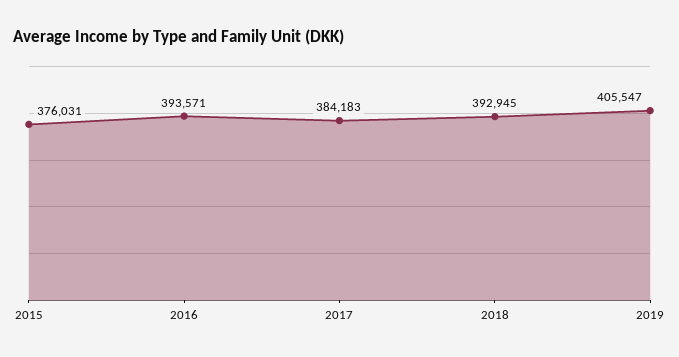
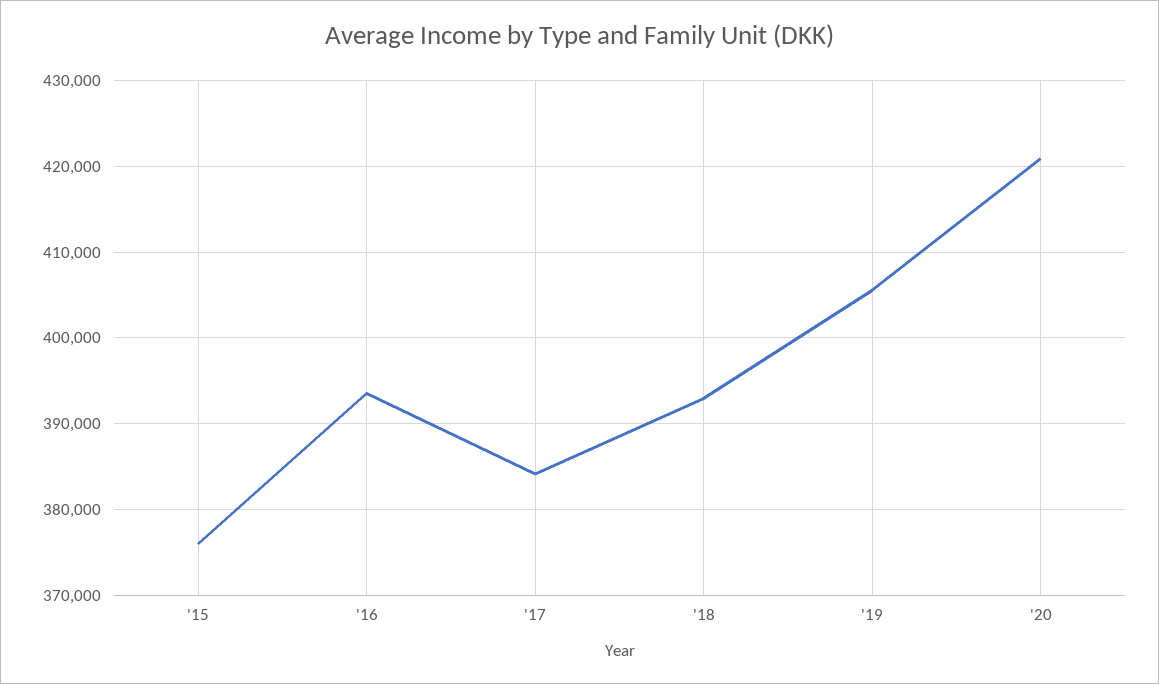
'20: none -> 421000

